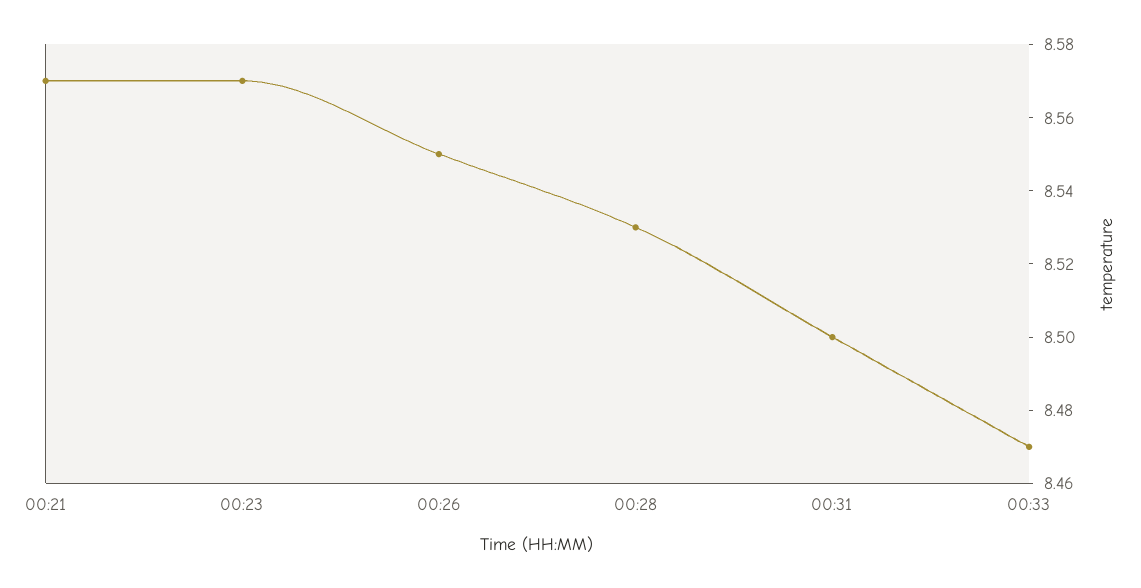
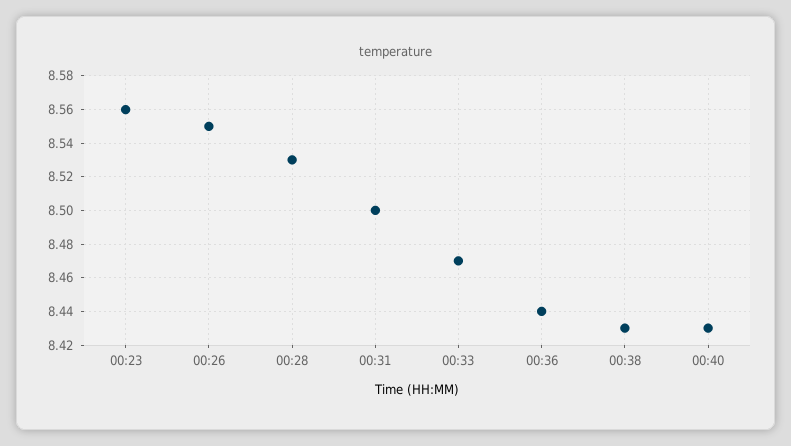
00:21: 8.57 -> none
00:23: 8.57 -> 8.56
00:36: none -> 8.44
00:38: none -> 8.43
00:40: none -> 8.43

